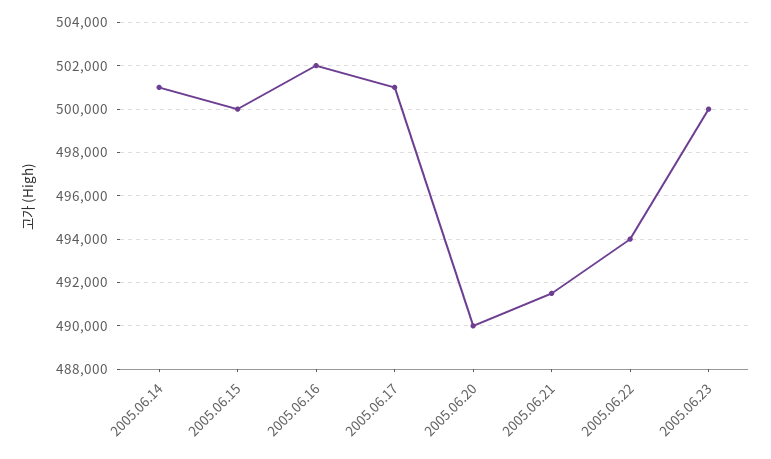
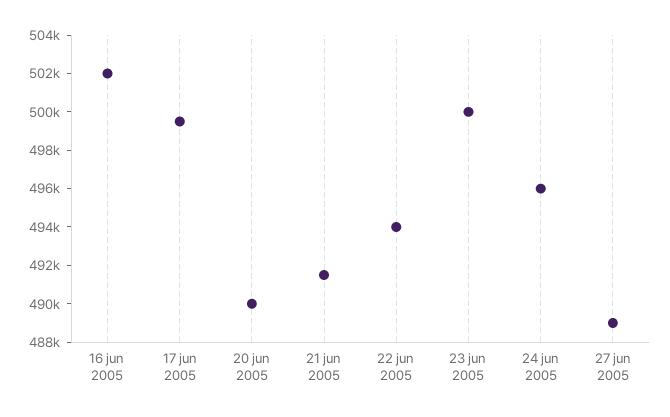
2005.06.14: 501000 -> none
2005.06.15: 500000 -> none
2005.06.17: 501000 -> 499500
24 jun 2005: none -> 496000
27 jun 2005: none -> 489000

